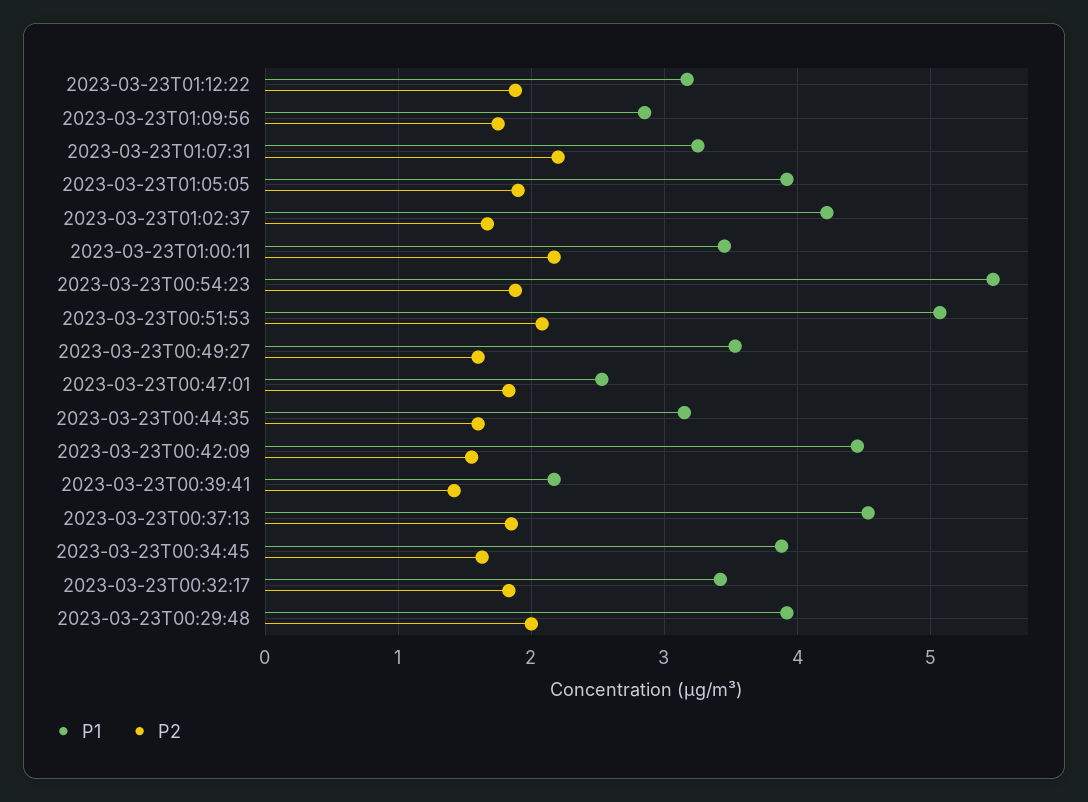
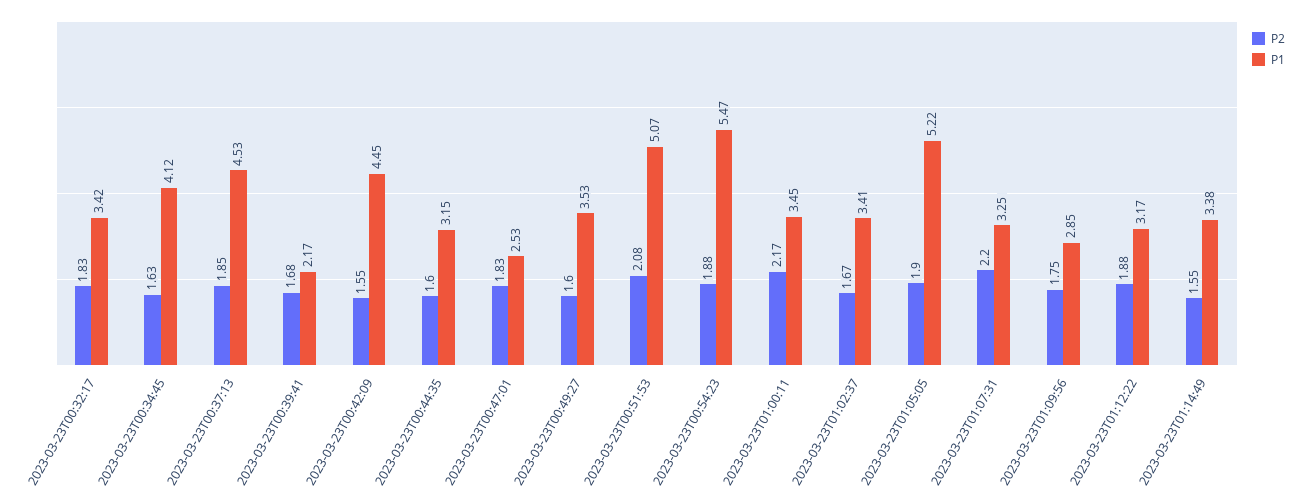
P1, 2023-03-23T01:05:05: 3.9 -> 5.22
P1, 2023-03-23T01:02:37: 4.2 -> 3.41
P2, 2023-03-23T00:39:41: 1.4 -> 1.68
P1, 2023-03-23T00:34:45: 3.9 -> 4.12
P1, 2023-03-23T00:29:48: 3.9 -> none
P2, 2023-03-23T00:29:48: 2 -> none
P2, 2023-03-23T01:14:49: none -> 1.55
P1, 2023-03-23T01:14:49: none -> 3.38

